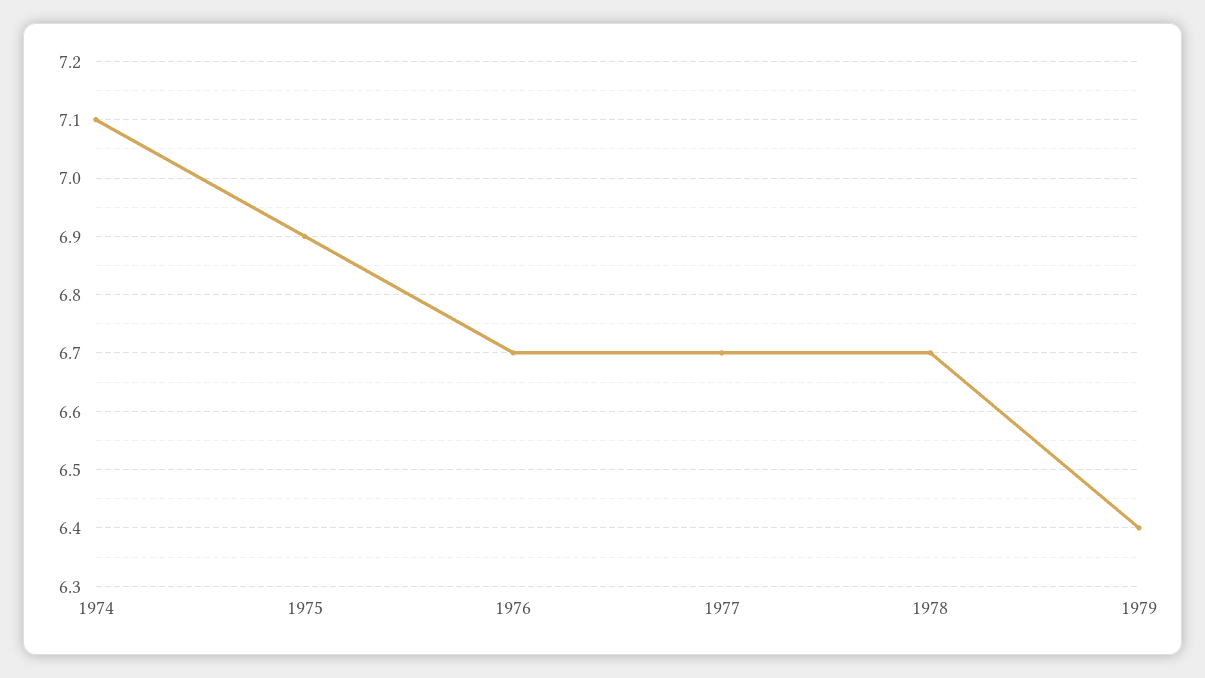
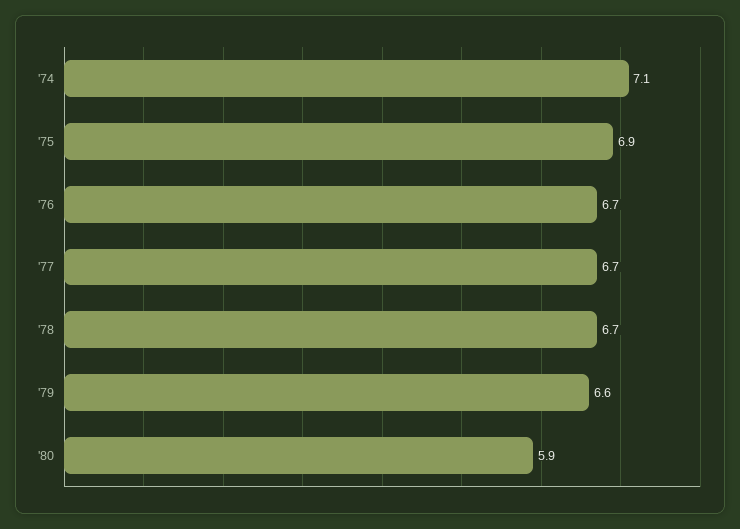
1979: 6.4 -> 6.6
'80: none -> 5.9

